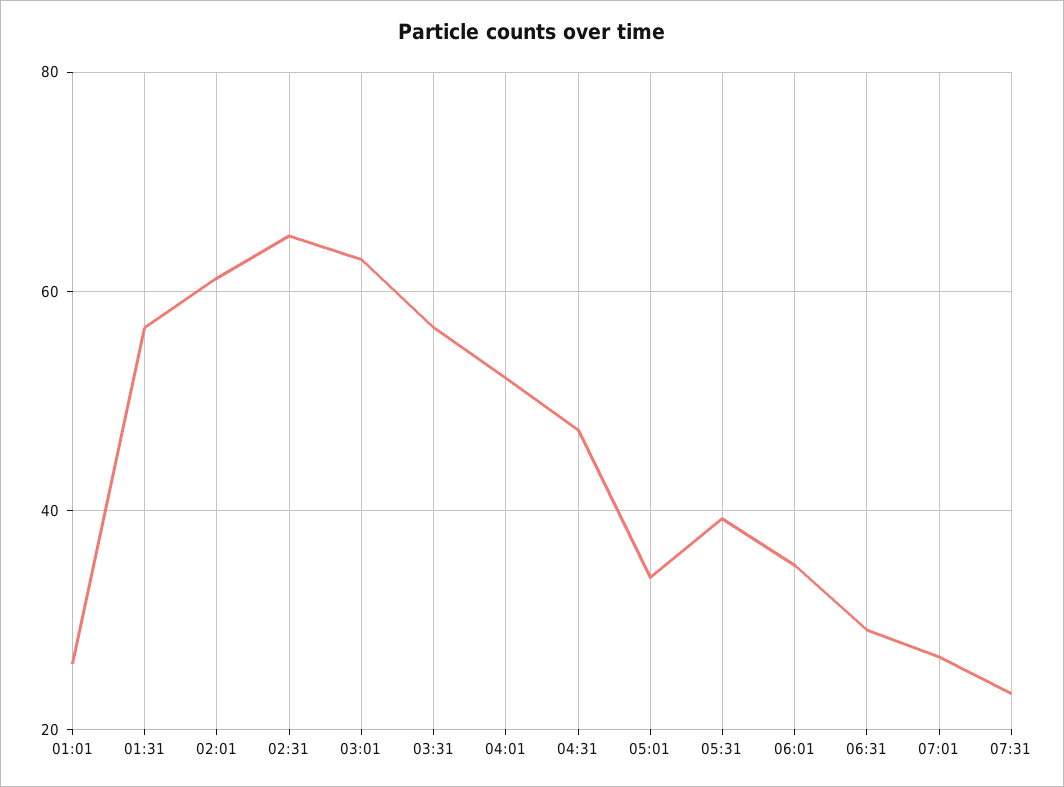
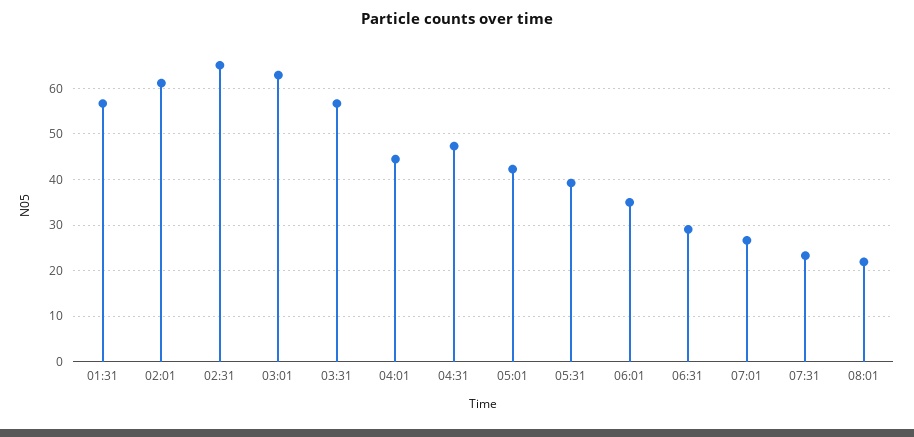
01:01: 26 -> none
04:01: 52 -> 44
05:01: 34 -> 42
08:01: none -> 22

